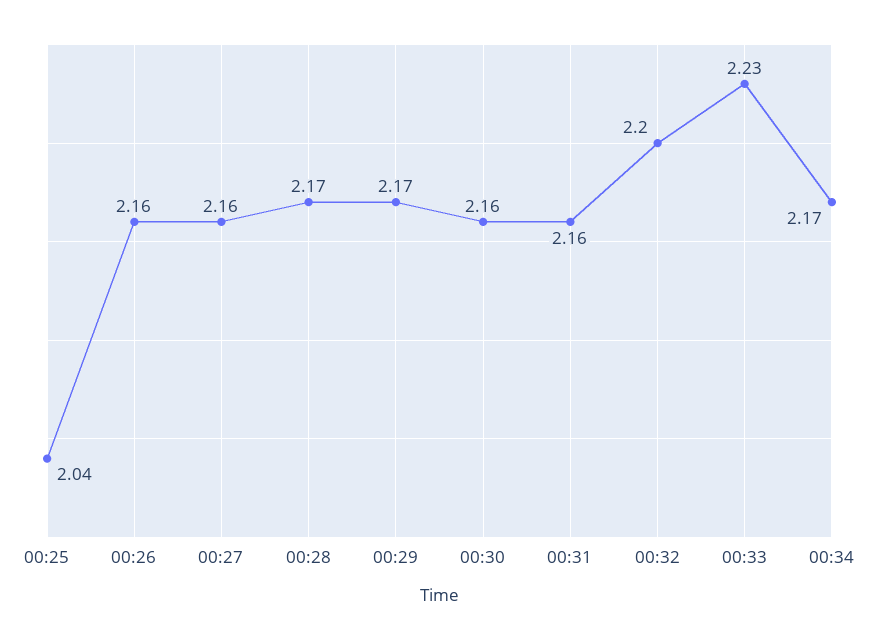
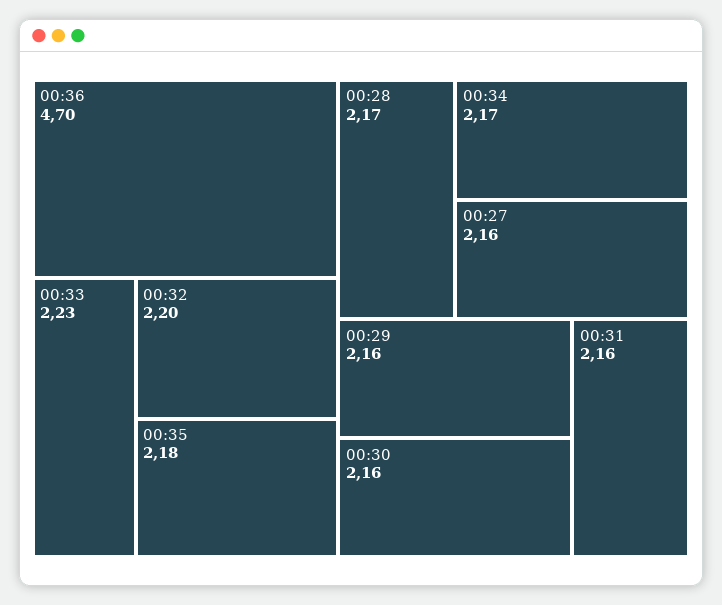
00:25: 2.04 -> none
00:26: 2.16 -> none
00:29: 2.17 -> 2.16
00:36: none -> 4.7
00:35: none -> 2.18

